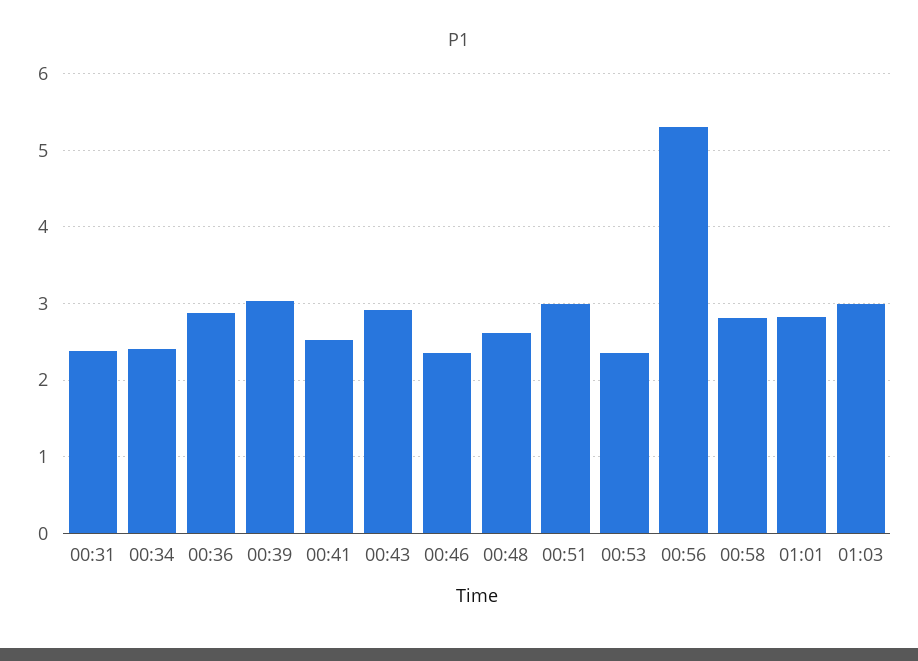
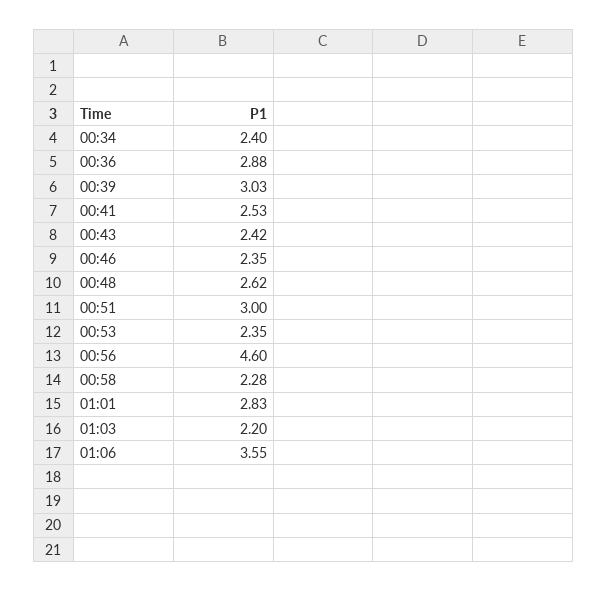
00:31: 2.4 -> none
00:43: 2.9 -> 2.42
00:56: 5.3 -> 4.6
00:58: 2.8 -> 2.28
01:03: 3 -> 2.2
01:06: none -> 3.55

